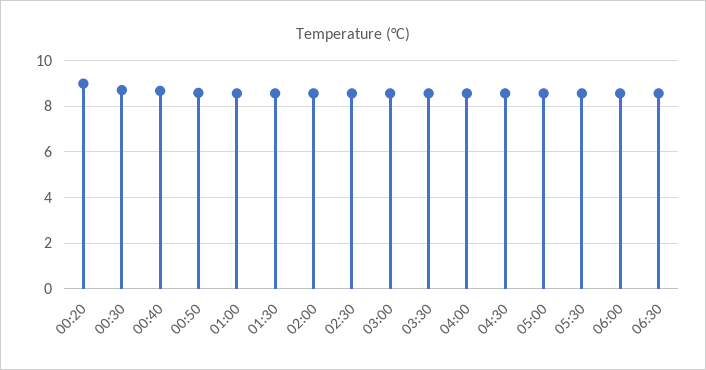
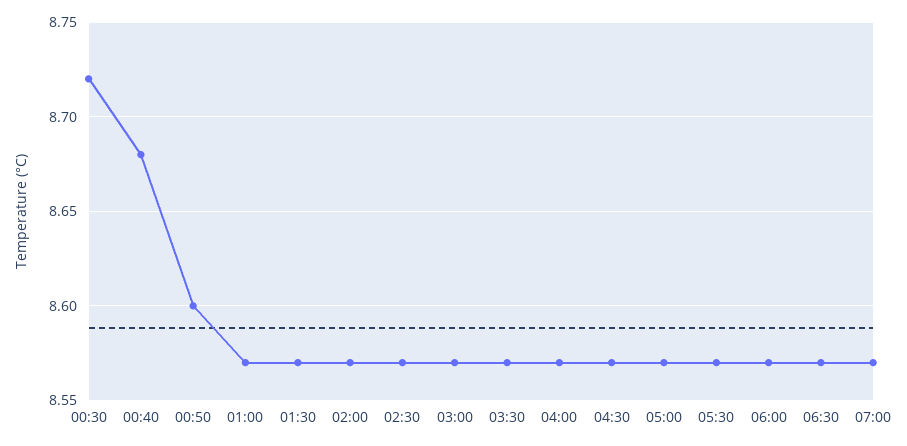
00:20: 9 -> none
07:00: none -> 8.57

